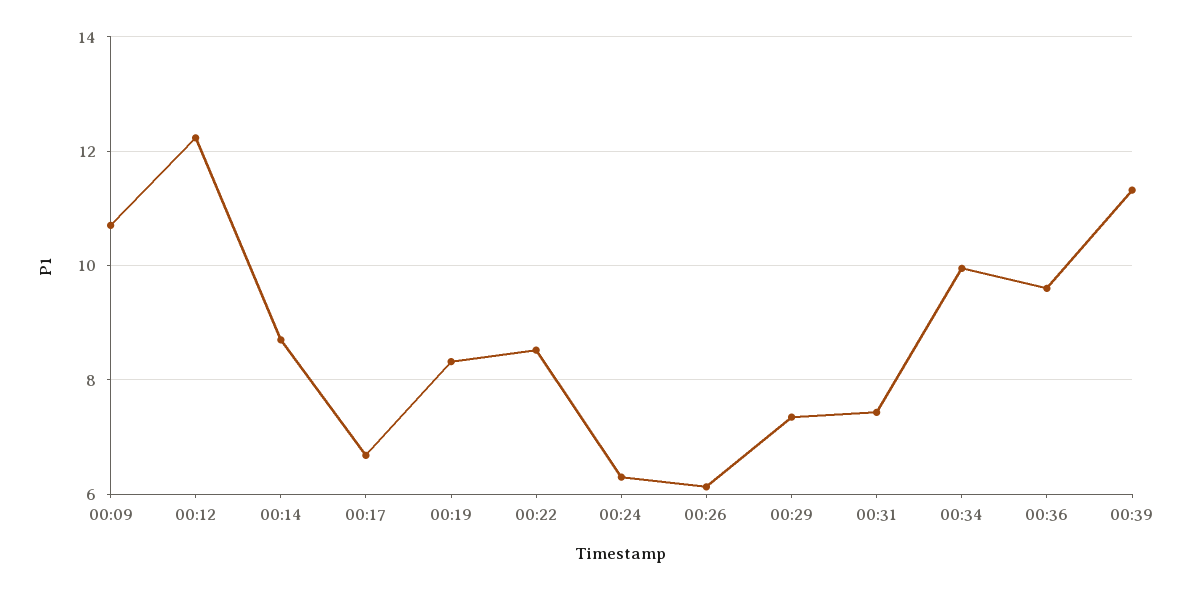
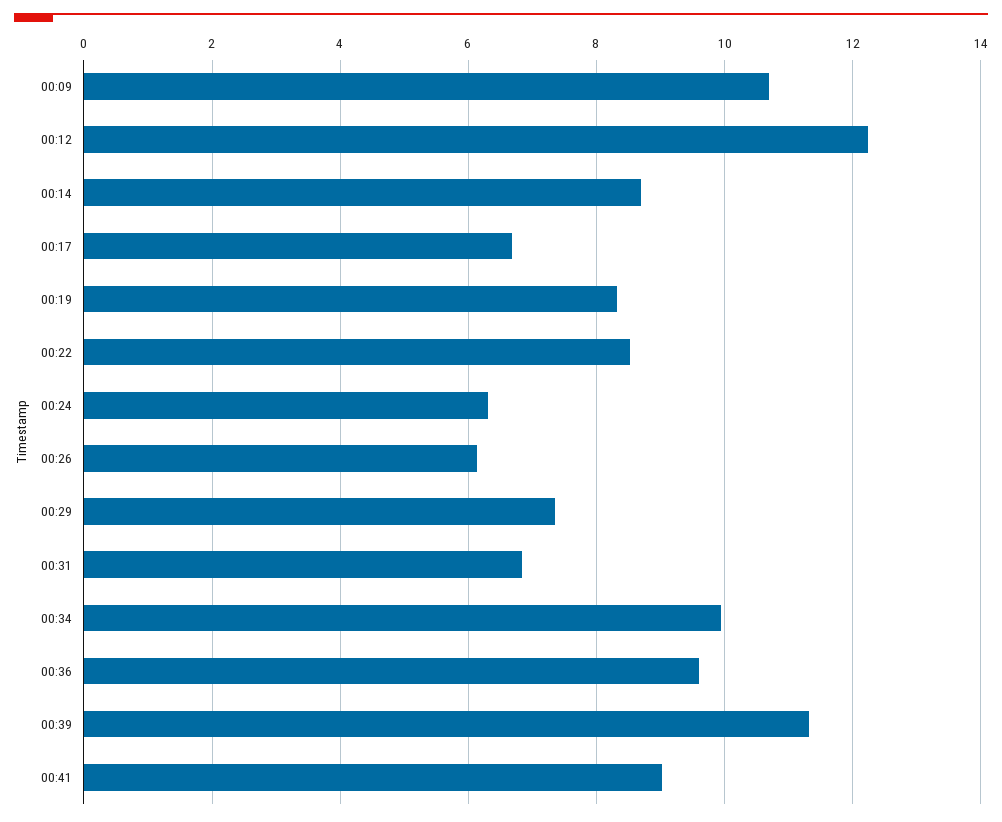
00:31: 7.4 -> 6.8
00:41: none -> 9

